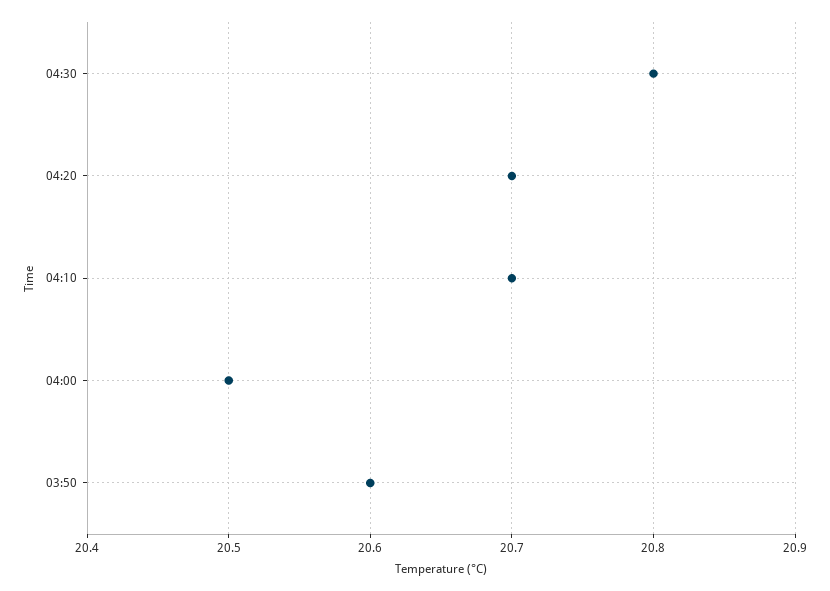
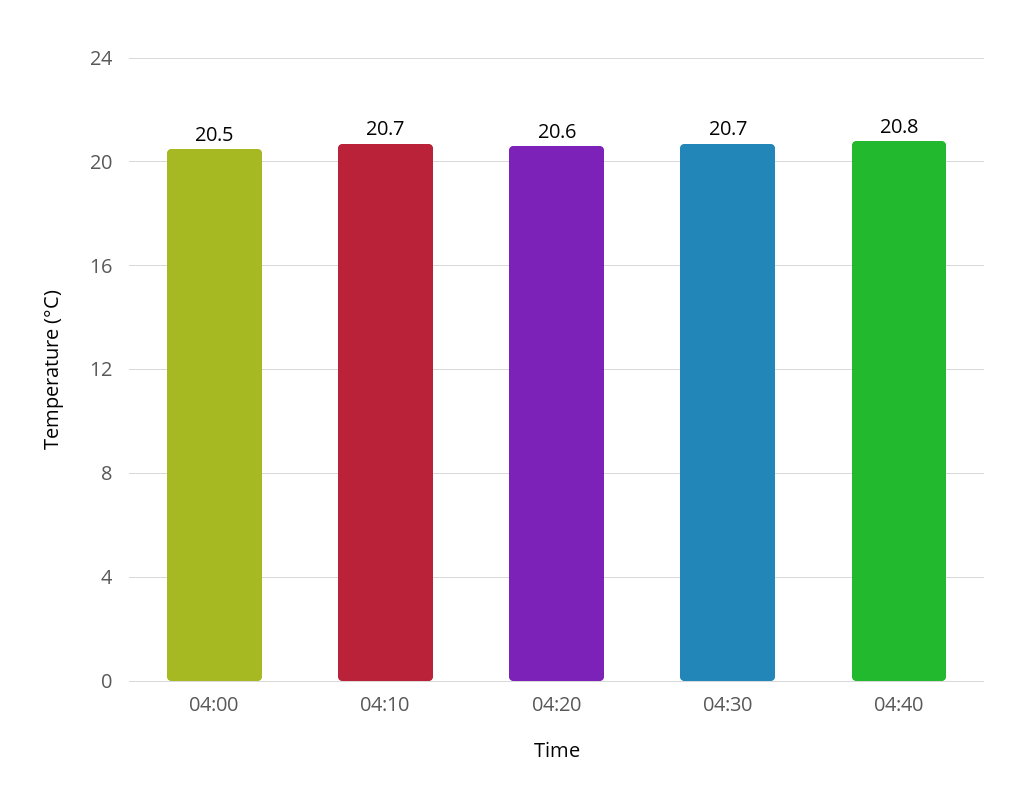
04:30: 20.8 -> 20.7
04:20: 20.7 -> 20.6
03:50: 20.6 -> none
04:40: none -> 20.8

